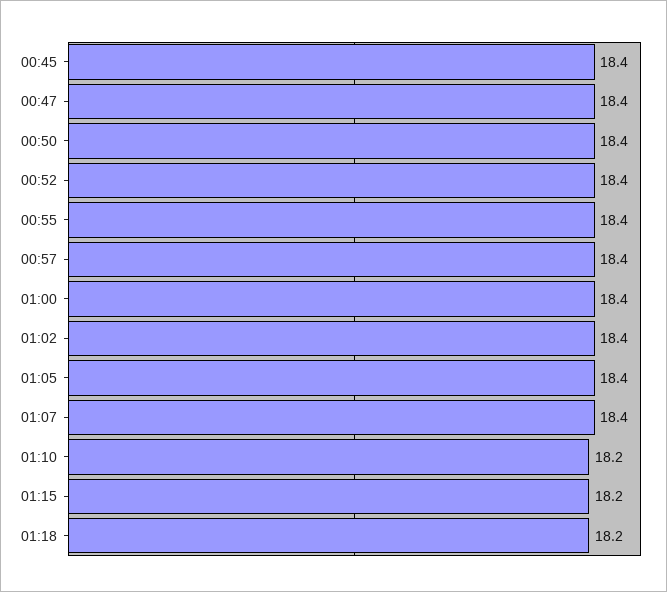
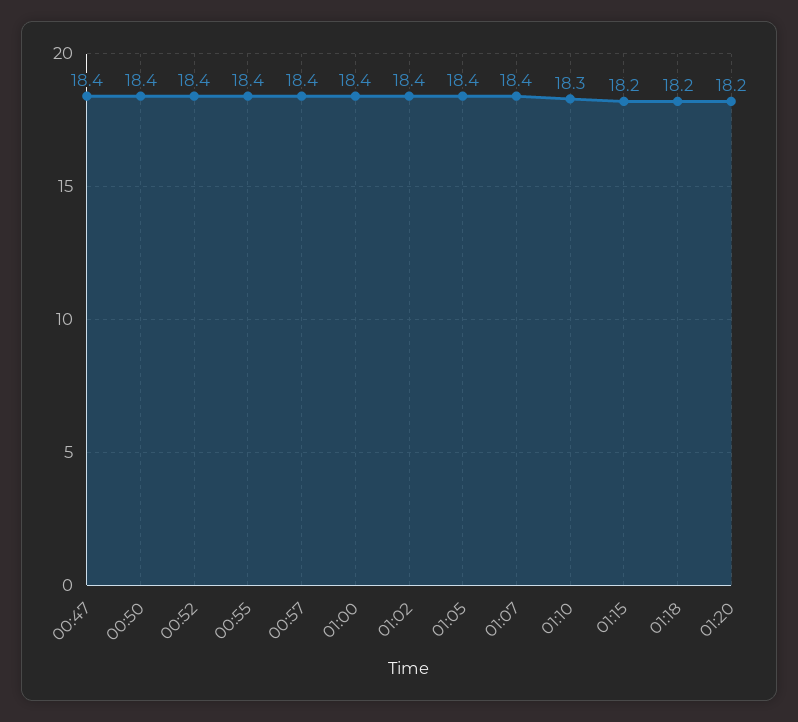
00:45: 18.4 -> none
01:10: 18.2 -> 18.3
01:20: none -> 18.2

